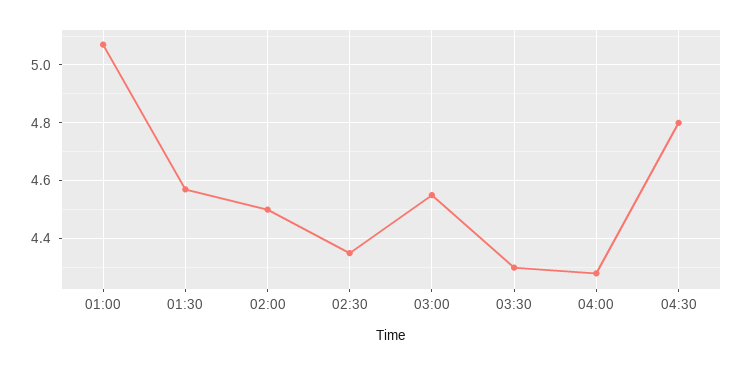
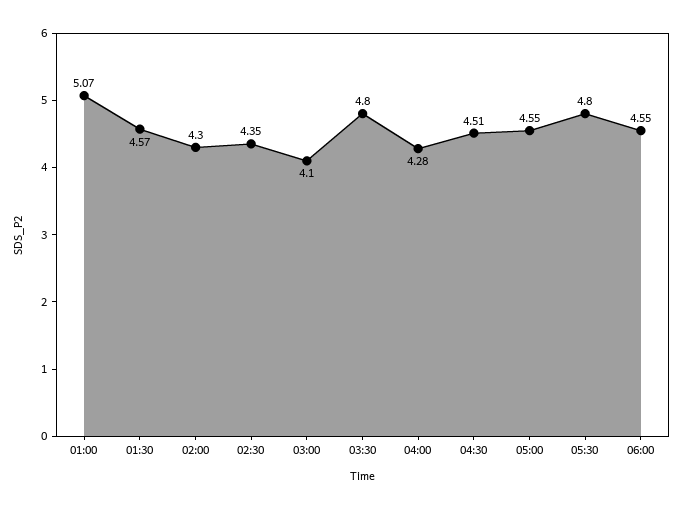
02:00: 4.5 -> 4.3
03:00: 4.55 -> 4.1
03:30: 4.3 -> 4.8
04:30: 4.8 -> 4.51
05:00: none -> 4.55
05:30: none -> 4.8
06:00: none -> 4.55

